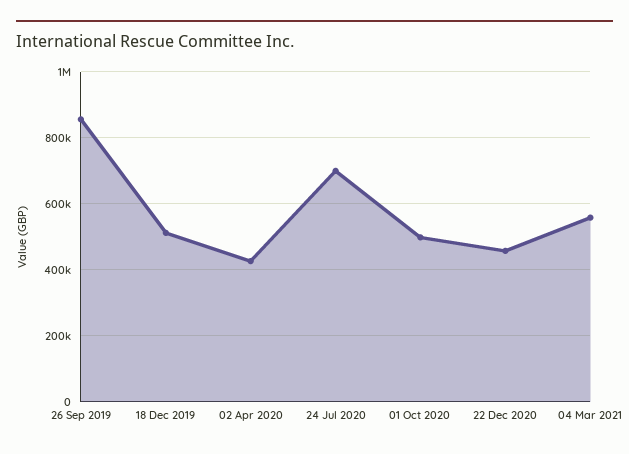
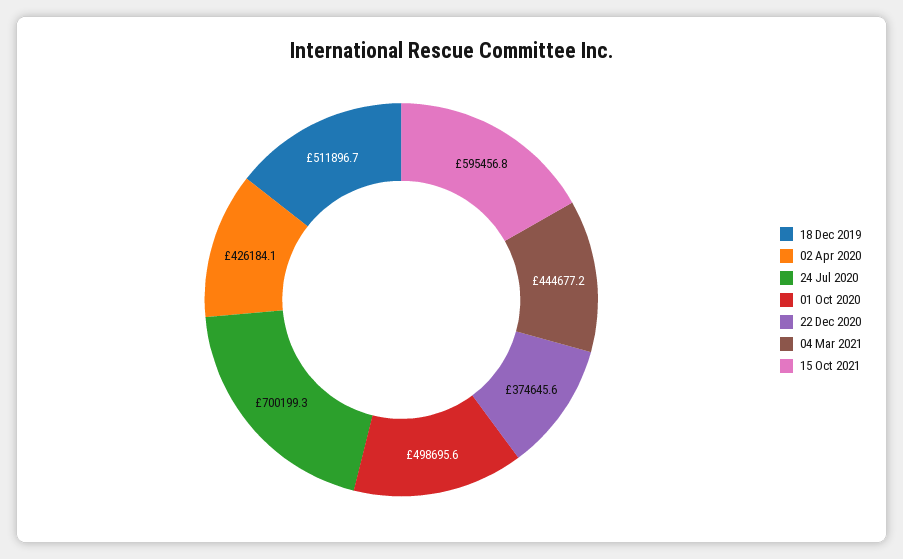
26 Sep 2019: 860000 -> none
22 Dec 2020: 460000 -> 374645.6
04 Mar 2021: 560000 -> 444677.2
15 Oct 2021: none -> 595456.8

